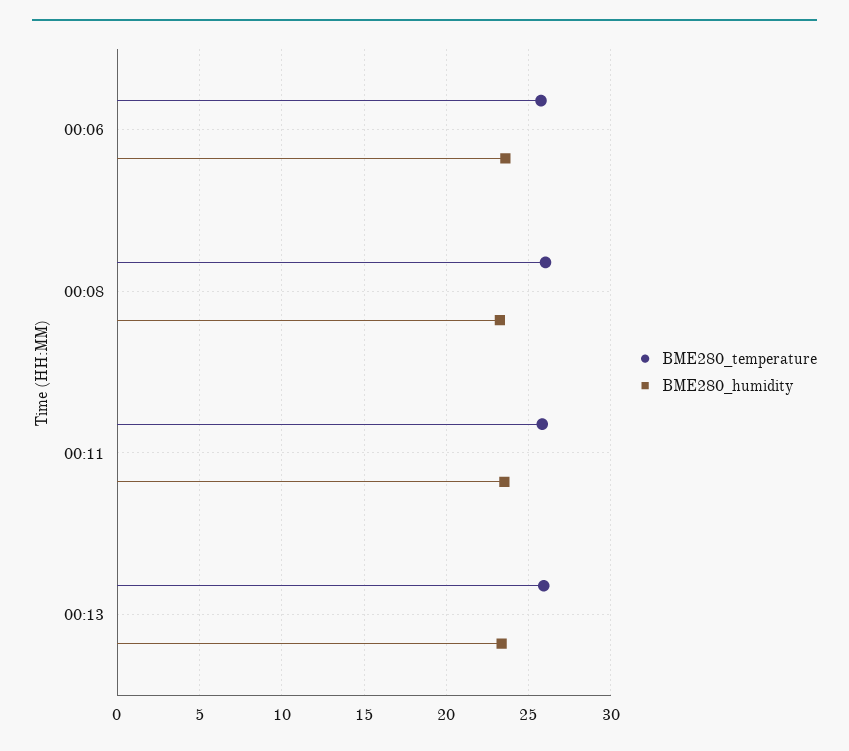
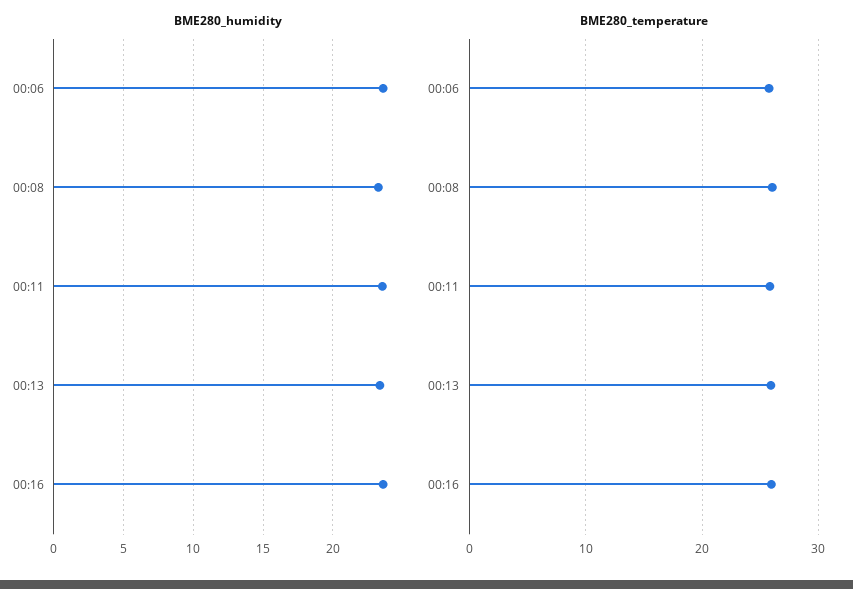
BME280_humidity, 00:16: none -> 23.5
BME280_temperature, 00:16: none -> 26

